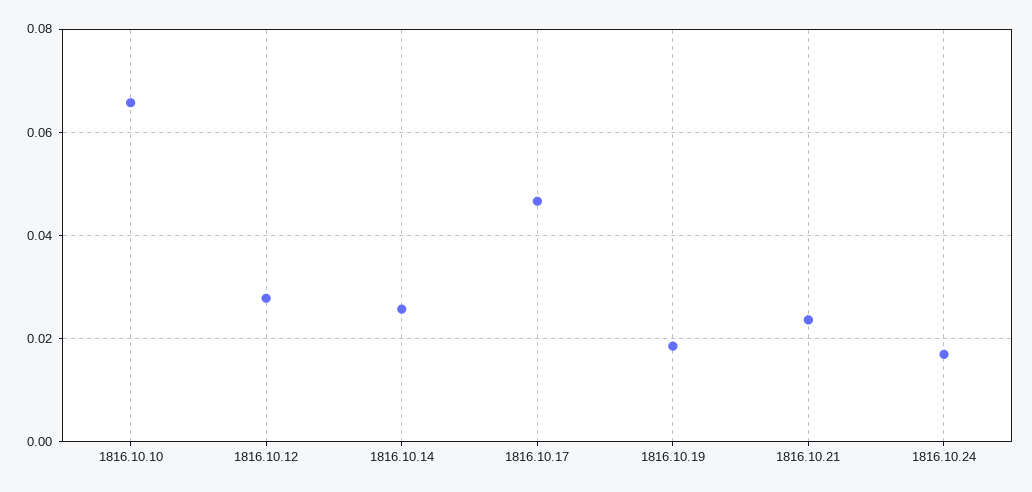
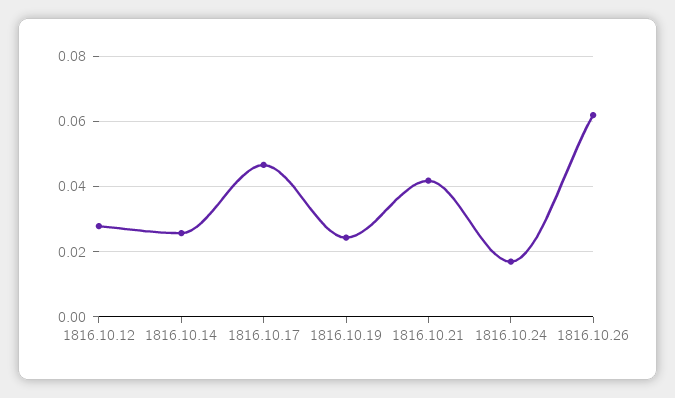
1816.10.10: 0.066 -> none
1816.10.19: 0.018 -> 0.024
1816.10.21: 0.024 -> 0.042
1816.10.26: none -> 0.062

